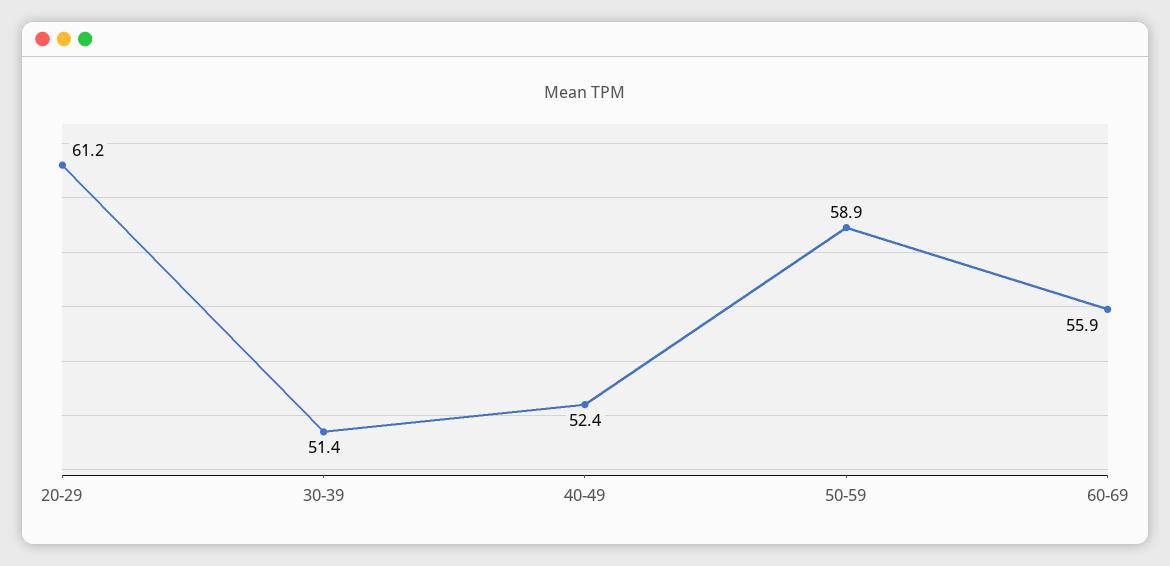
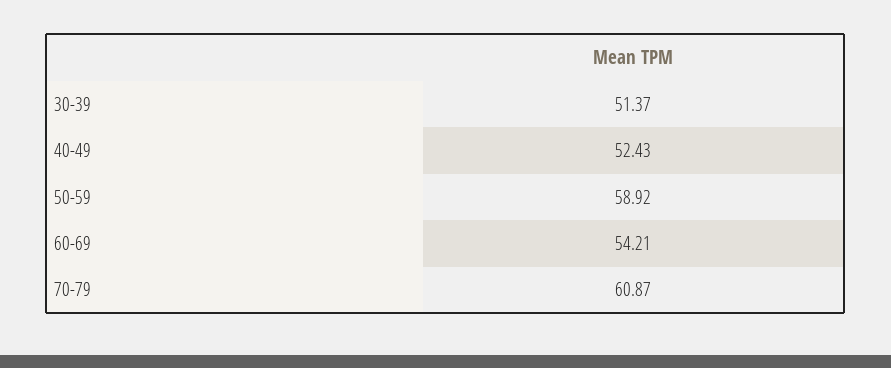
20-29: 61.2 -> none
60-69: 55.9 -> 54.21
70-79: none -> 60.87

